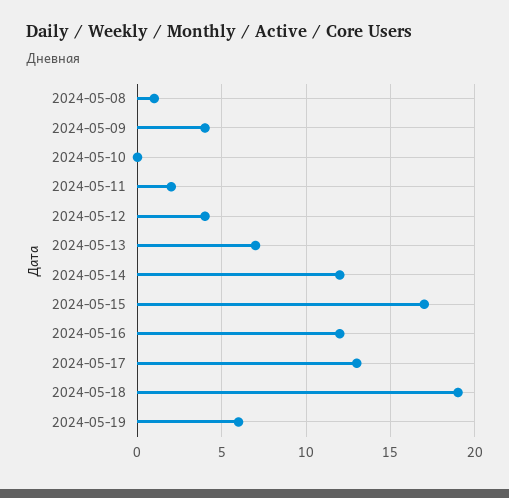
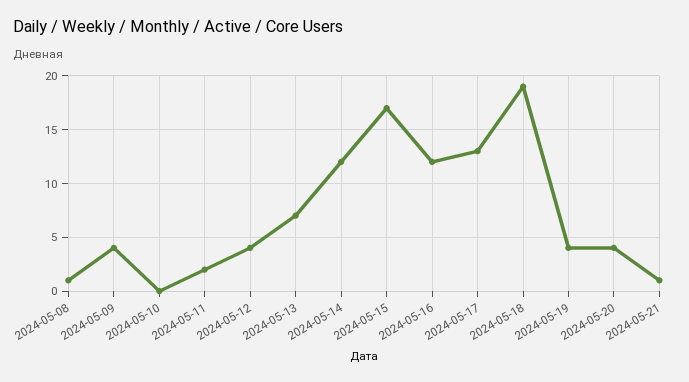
2024-05-19: 6 -> 4
2024-05-20: none -> 4
2024-05-21: none -> 1

